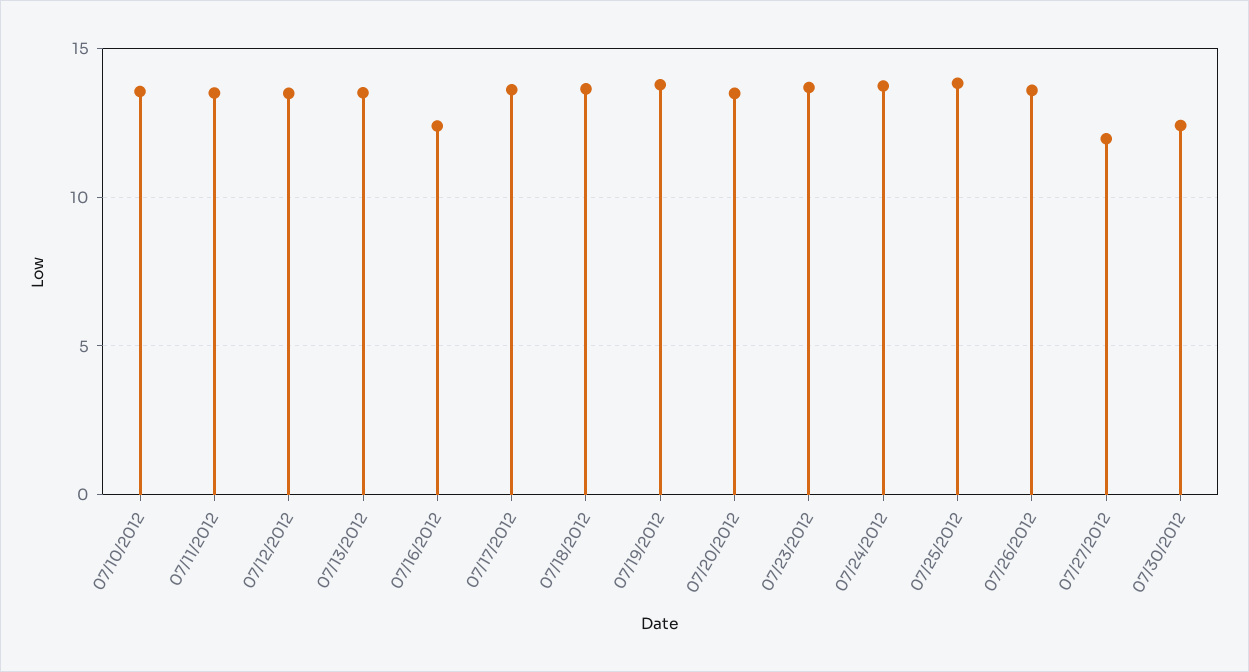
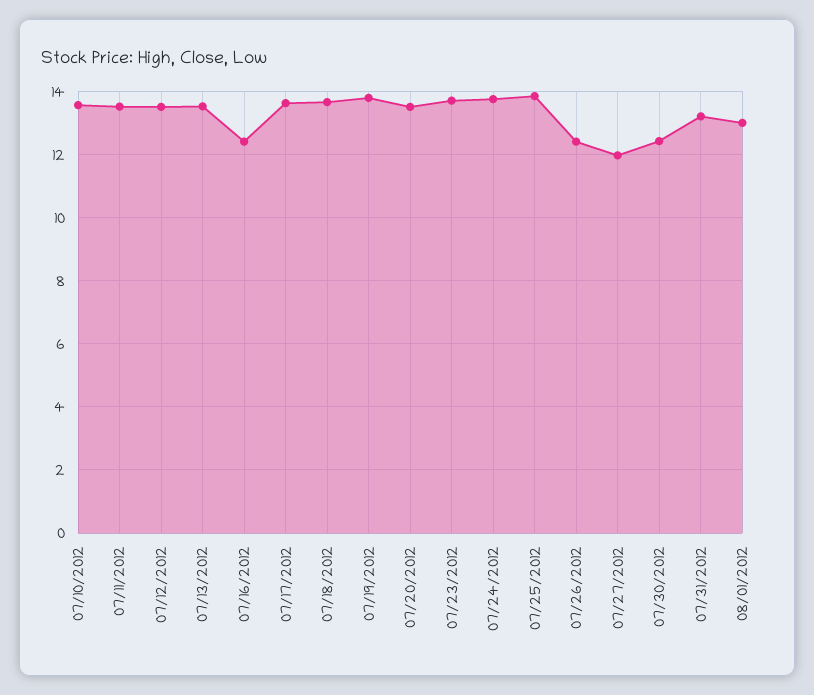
07/26/2012: 13.5 -> 12.4
07/31/2012: none -> 13.2
08/01/2012: none -> 13

